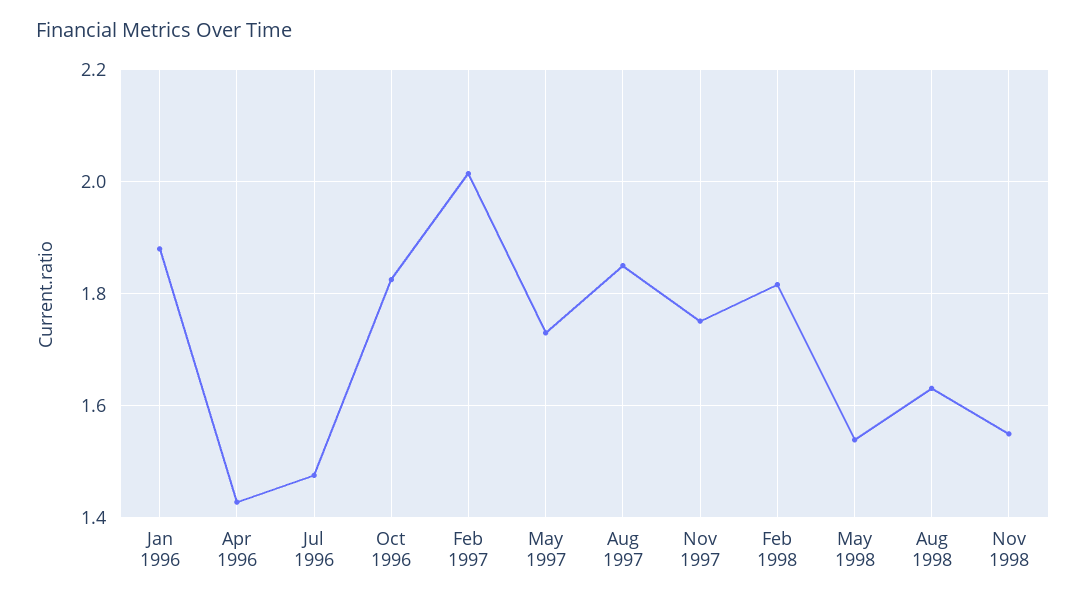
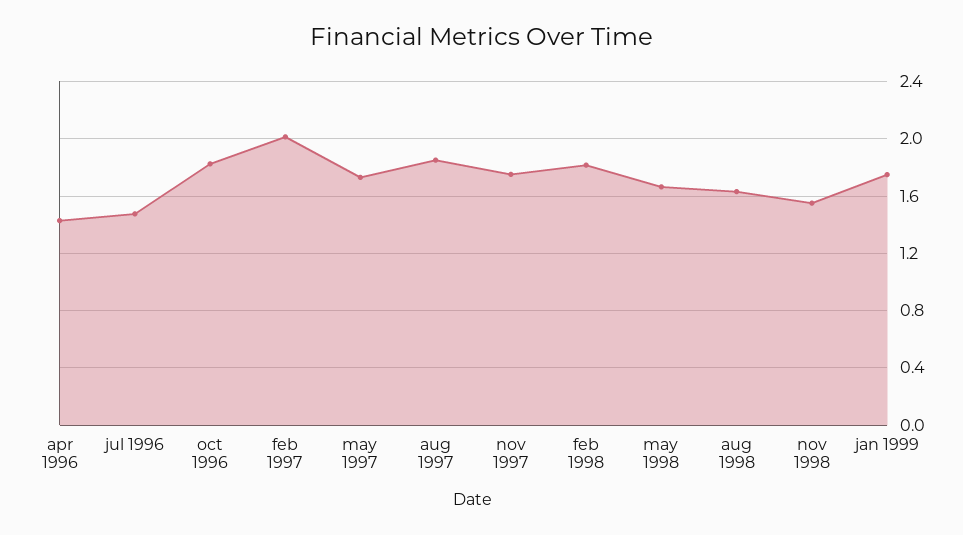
Jan 1996: 1.88 -> none
May 1998: 1.54 -> 1.65
jan 1999: none -> 1.75

